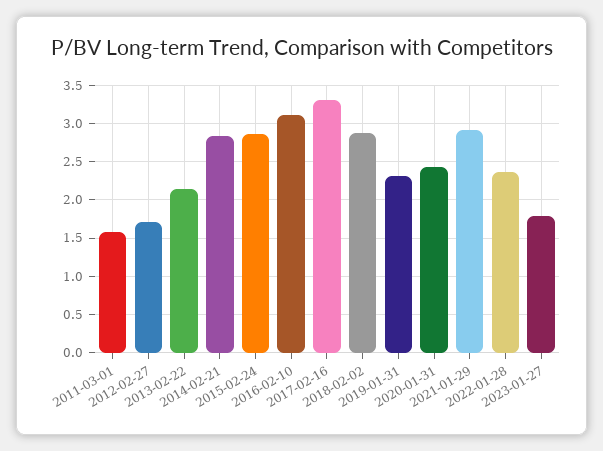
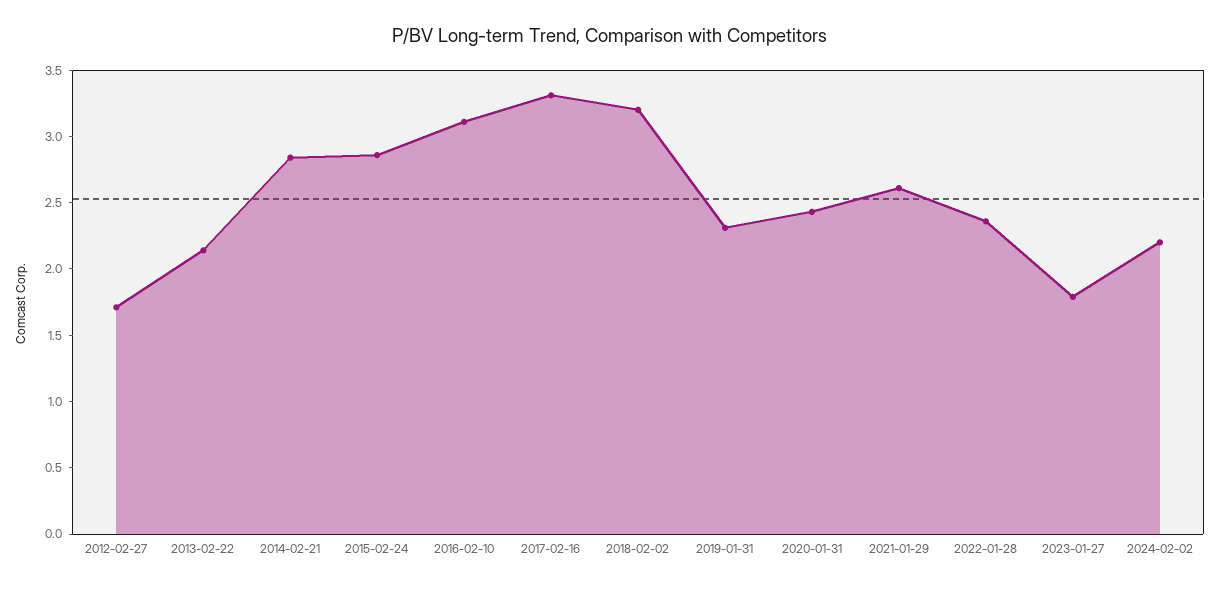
2011-03-01: 1.6 -> none
2018-02-02: 2.9 -> 3.2
2021-01-29: 2.9 -> 2.6
2024-02-02: none -> 2.2

